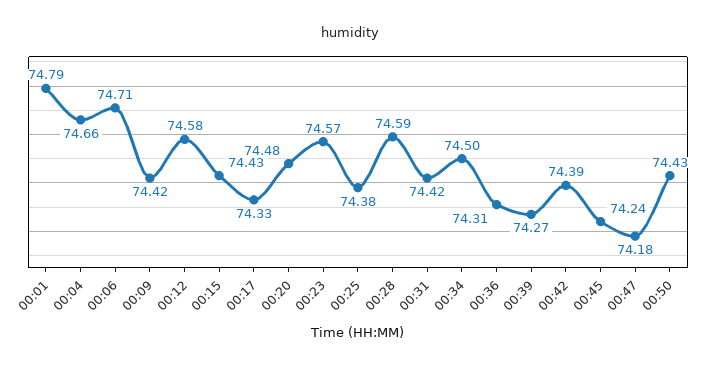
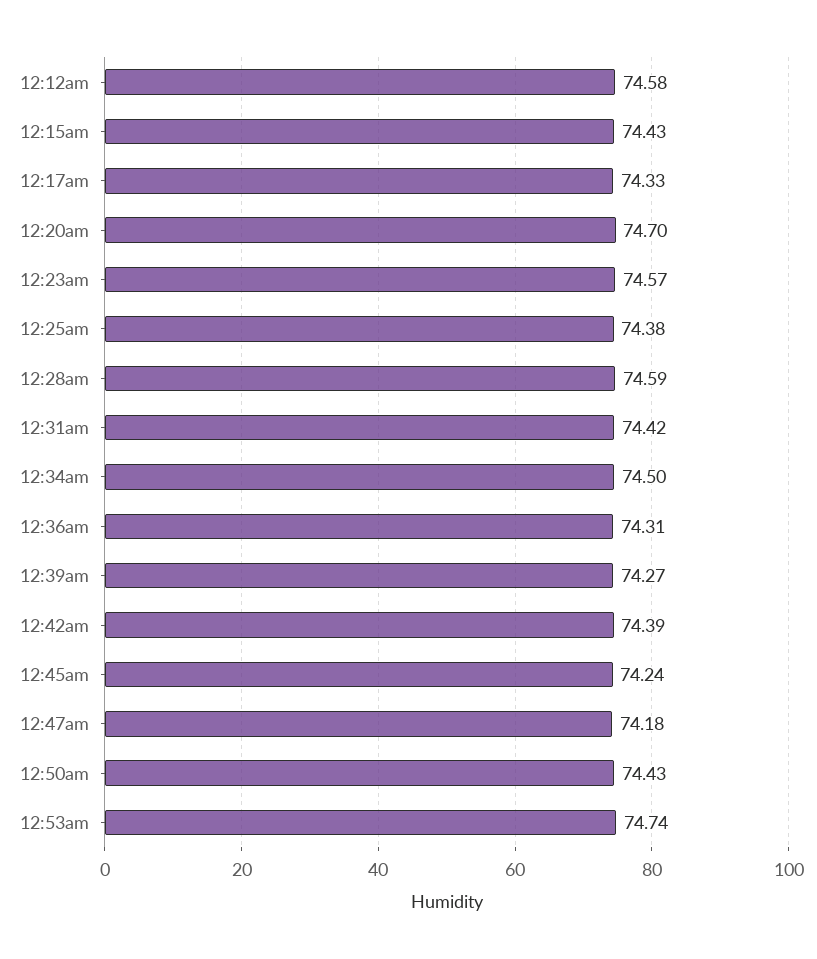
00:01: 74.79 -> none
00:04: 74.66 -> none
00:06: 74.71 -> none
00:09: 74.42 -> none
00:20: 74.48 -> 74.7
12:53am: none -> 74.74

